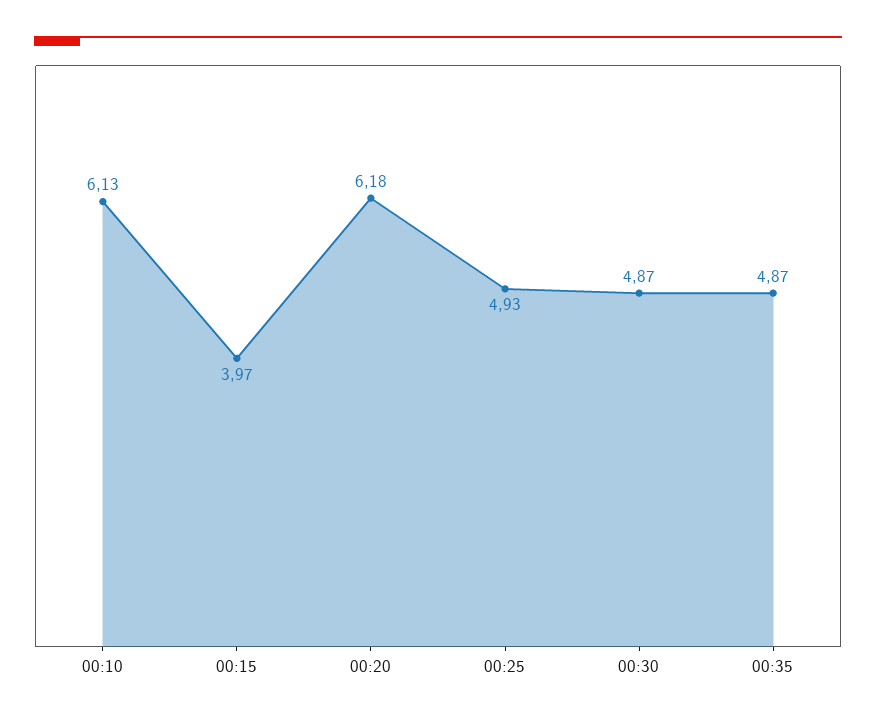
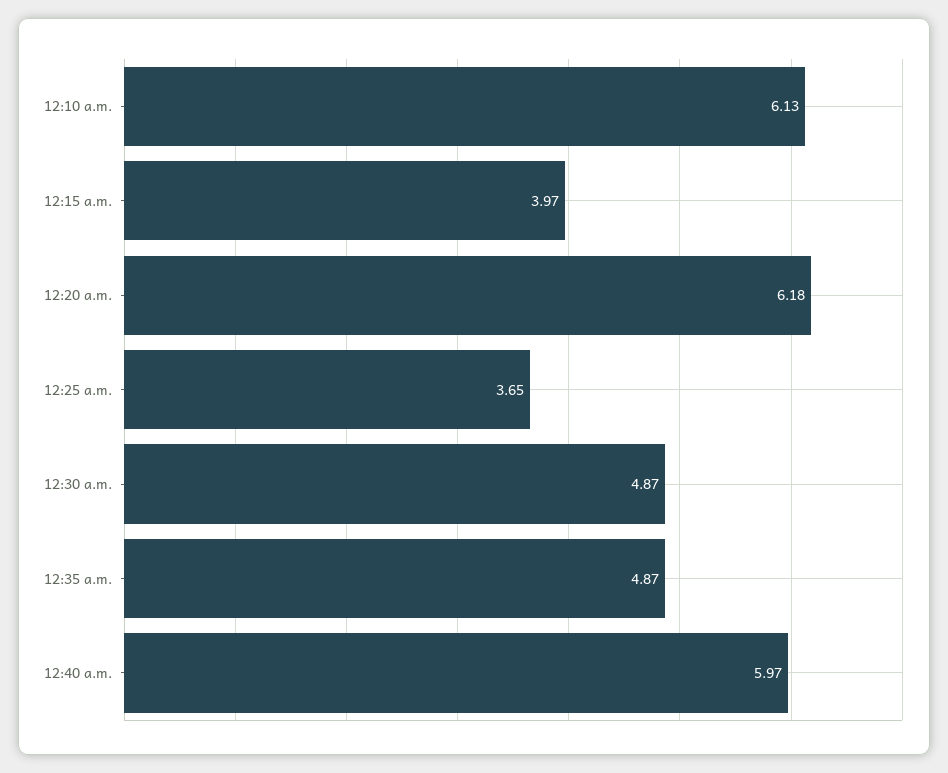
00:25: 4.93 -> 3.65
12:40 a.m.: none -> 5.97

